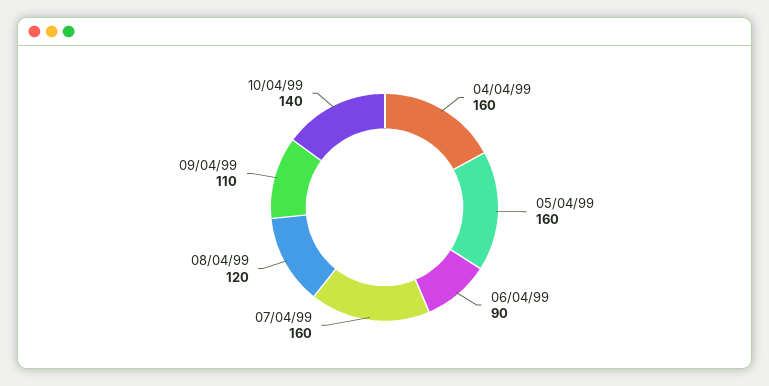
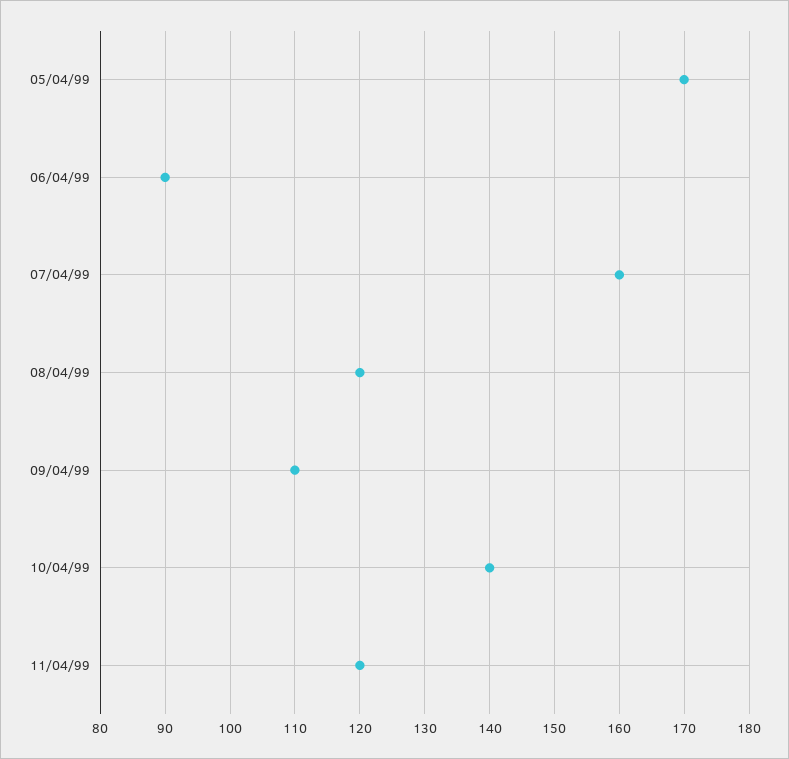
04/04/99: 160 -> none
05/04/99: 160 -> 170
11/04/99: none -> 120

